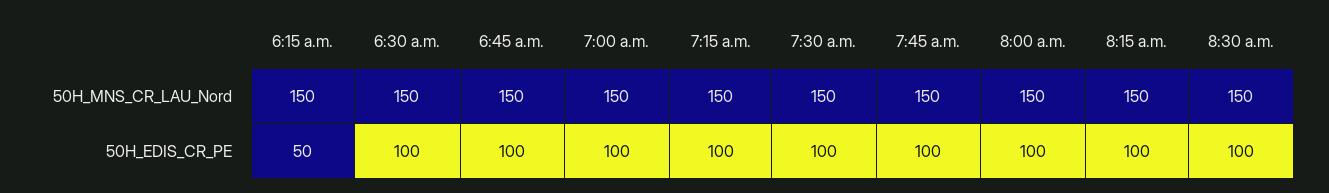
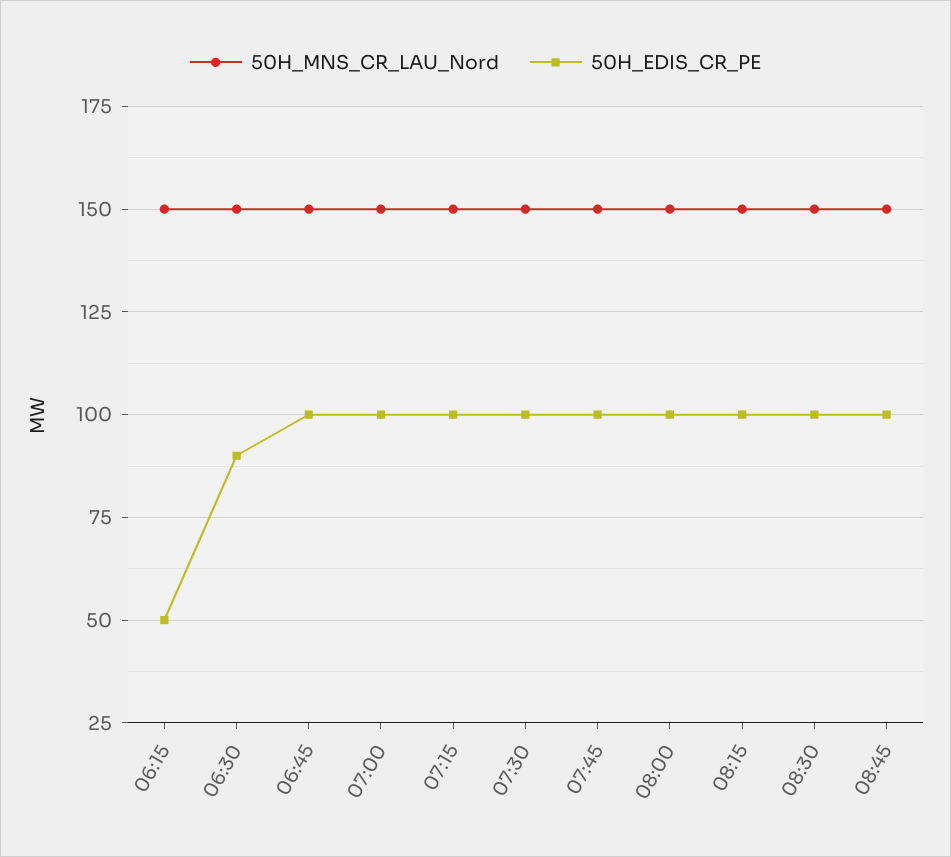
50H_EDIS_CR_PE, 6:30 a.m.: 100 -> 90
50H_MNS_CR_LAU_Nord, 08:45: none -> 150
50H_EDIS_CR_PE, 08:45: none -> 100

